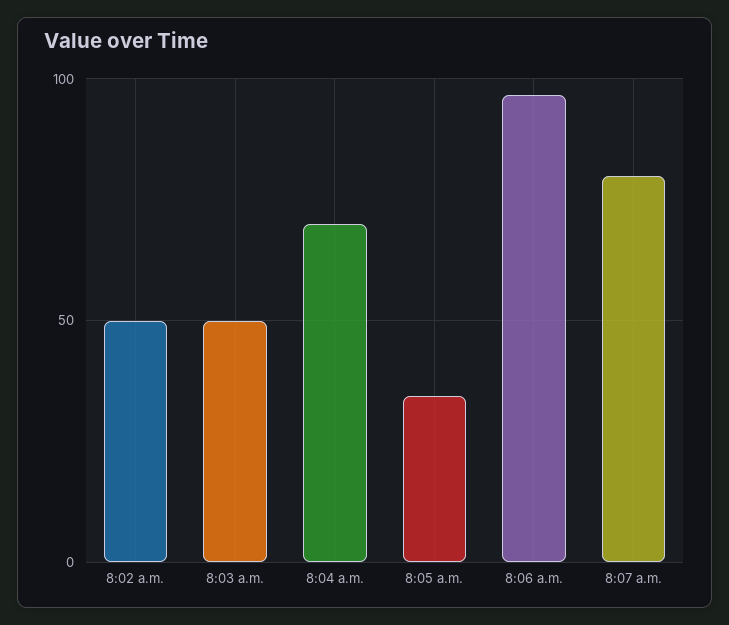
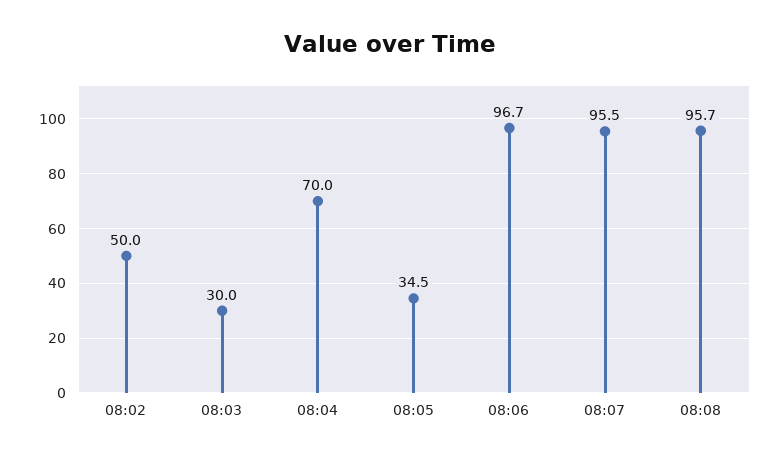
8:03 a.m.: 50 -> 30
8:07 a.m.: 80 -> 95.5
08:08: none -> 95.7

